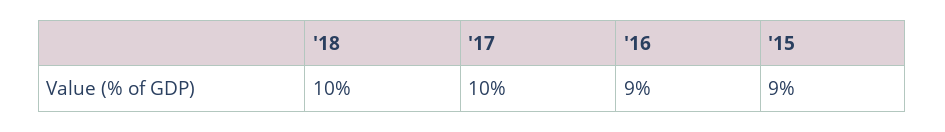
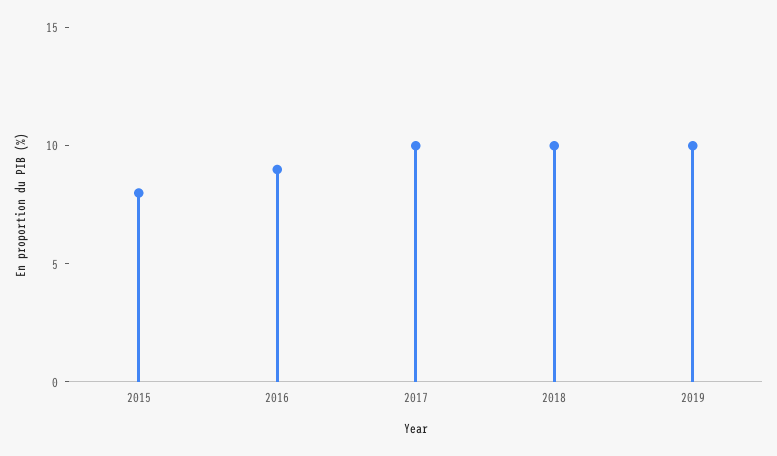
'15: 9 -> 8
2019: none -> 10

